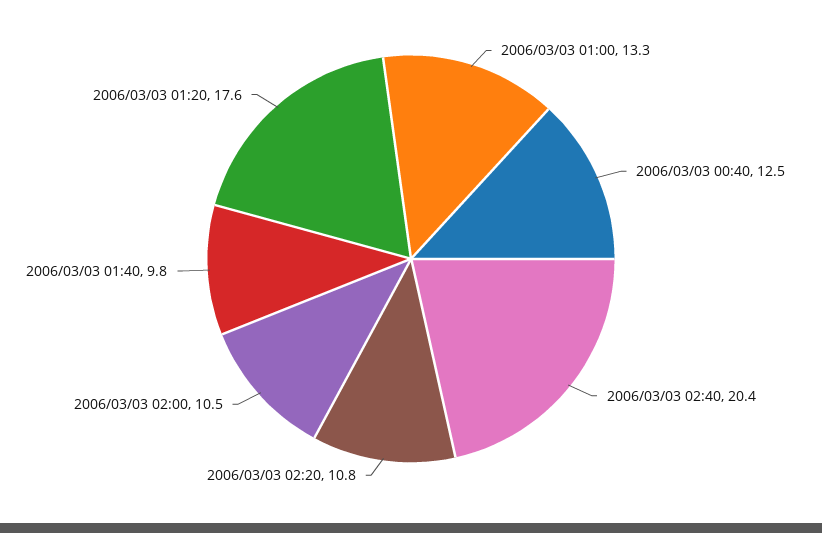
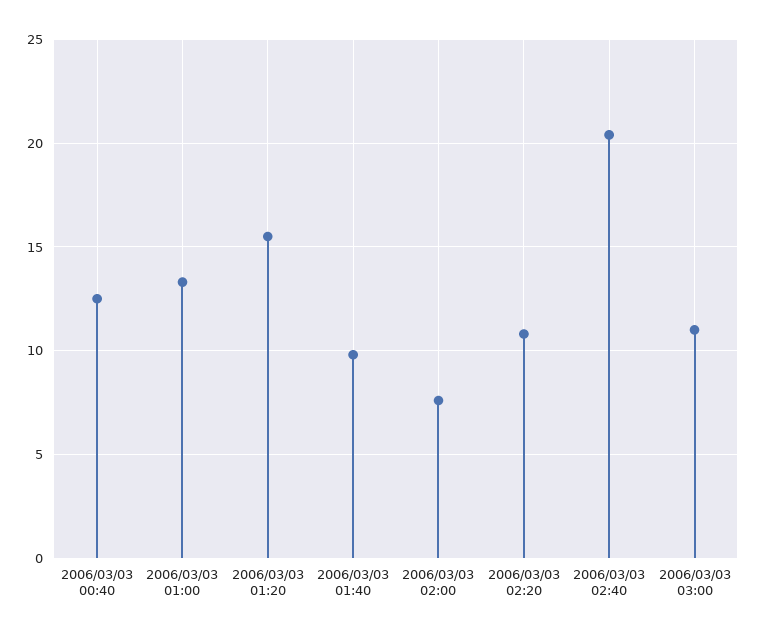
2006/03/03 02:00: 10.5 -> 7.5
2006/03/03 01:20: 17.6 -> 15.5
2006/03/03 03:00: none -> 11

